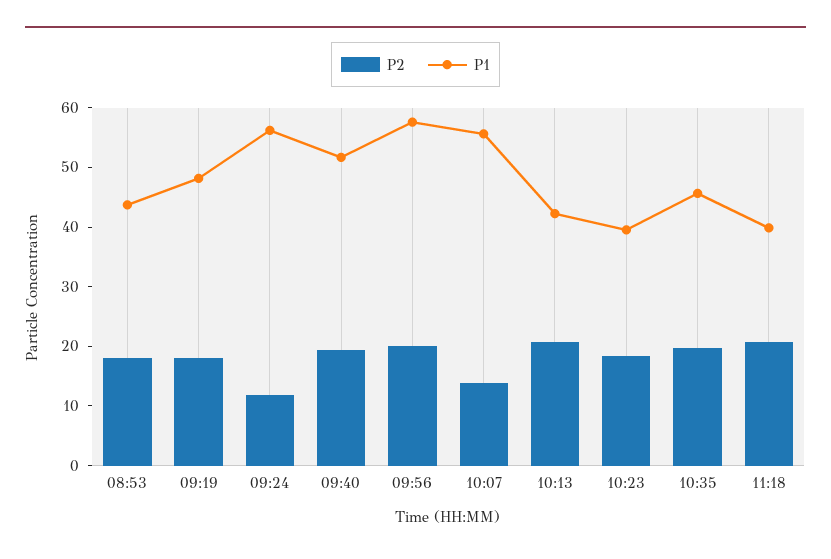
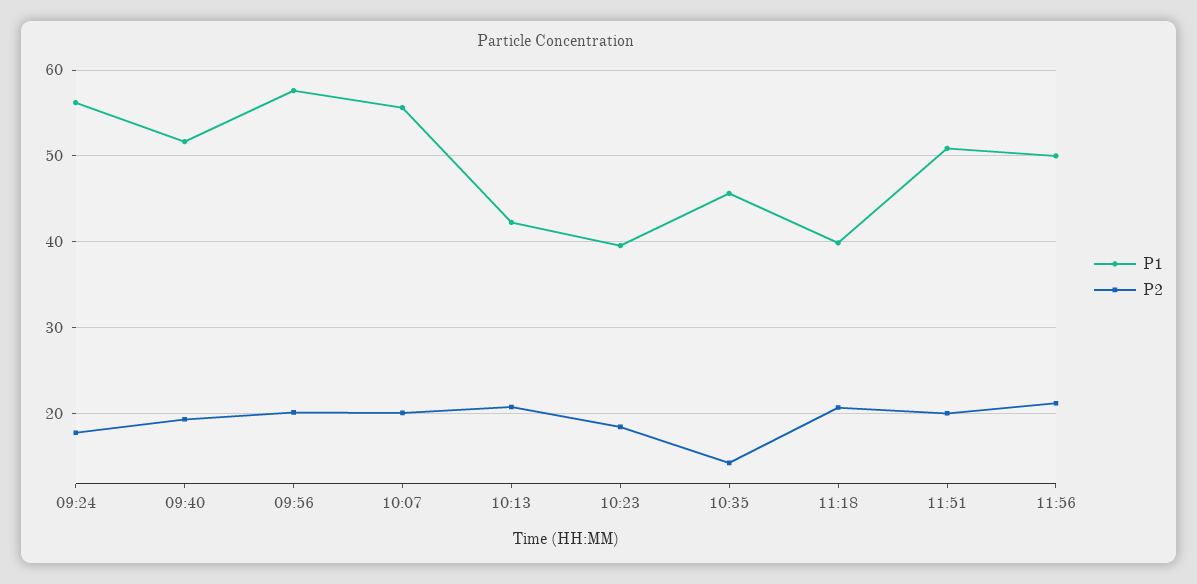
P2, 08:53: 18 -> none
P1, 08:53: 44 -> none
P2, 09:19: 18 -> none
P1, 09:19: 48 -> none
P2, 09:24: 12 -> 18
P2, 10:07: 14 -> 20
P2, 10:35: 20 -> 14
P1, 11:51: none -> 51
P2, 11:51: none -> 20
P1, 11:56: none -> 50
P2, 11:56: none -> 21

